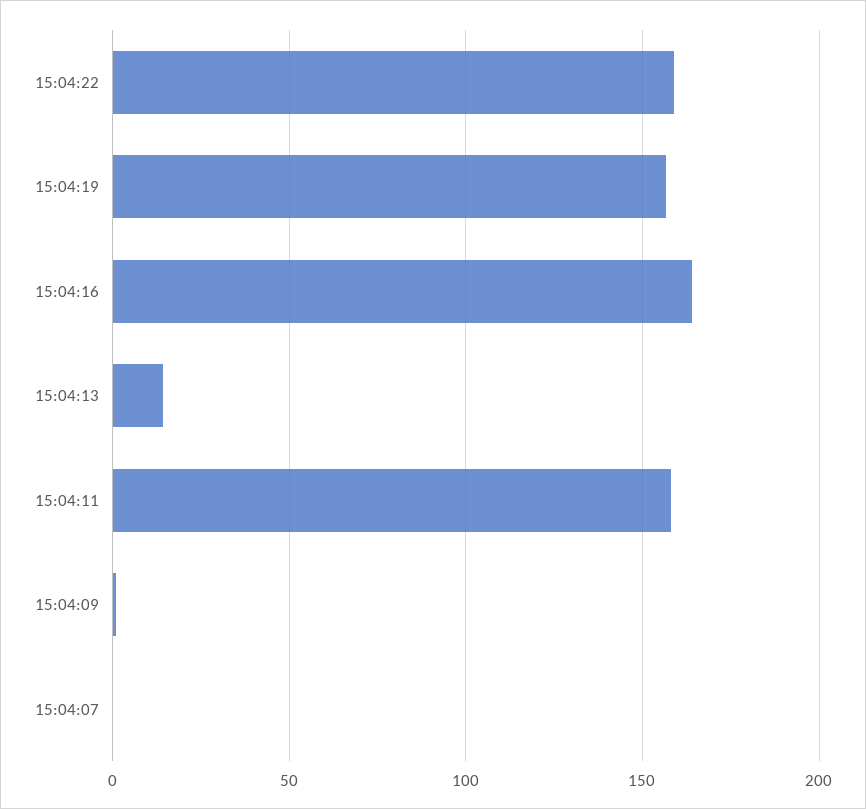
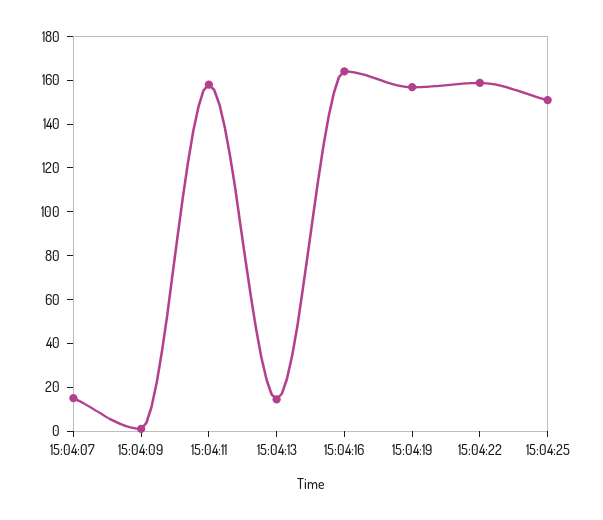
15:04:07: 0 -> 15
15:04:25: none -> 150

